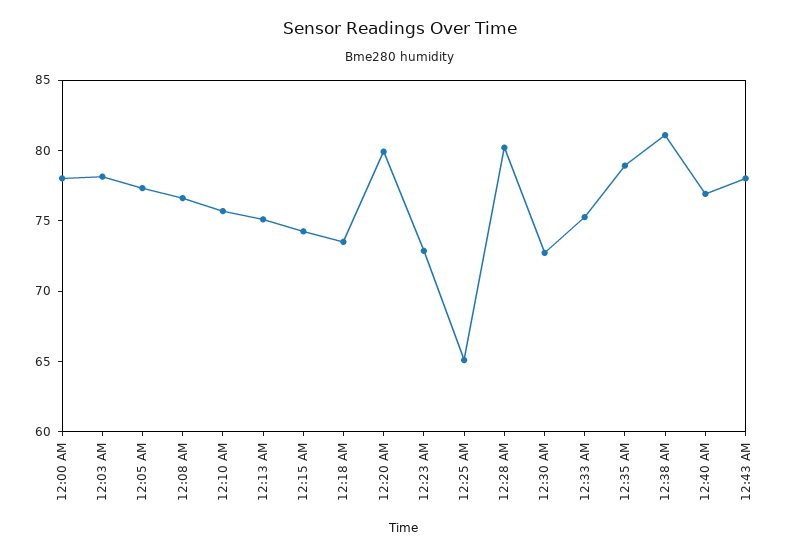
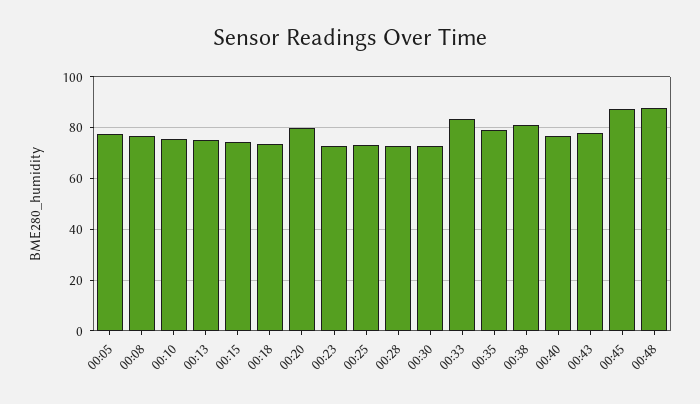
12:00 AM: 78 -> none
12:03 AM: 78 -> none
12:25 AM: 65 -> 72.5
12:28 AM: 80 -> 72.5
12:33 AM: 75 -> 82.5
00:45: none -> 87.5
00:48: none -> 87.5

